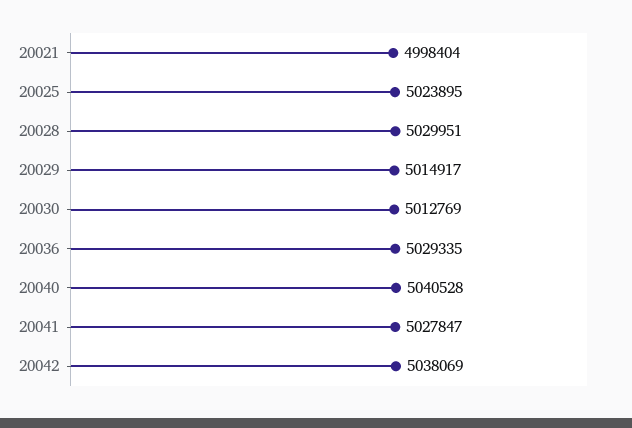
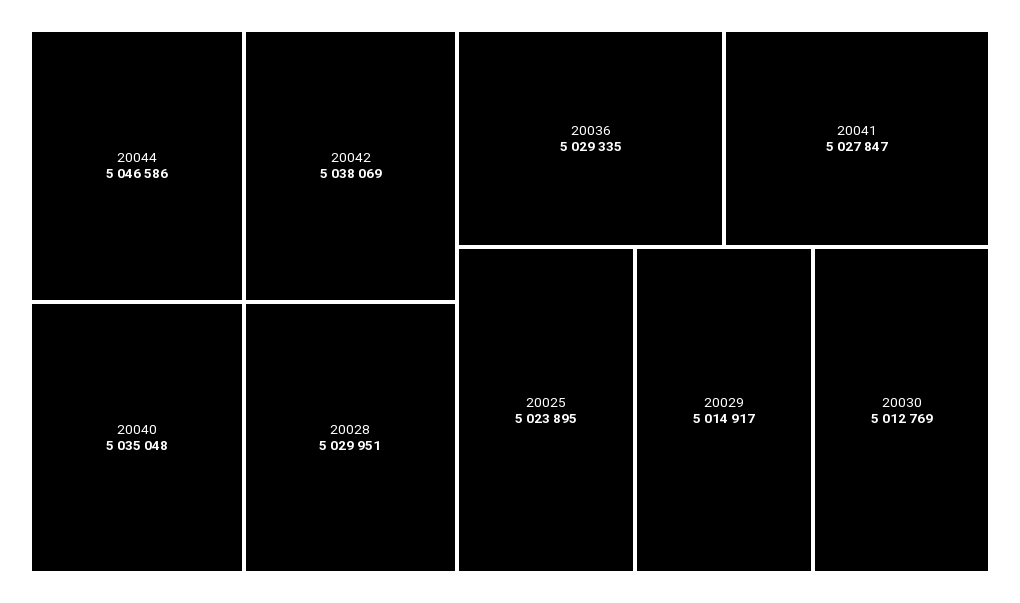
20021: 4998404 -> none
20040: 5040528 -> 5035048
20044: none -> 5046586

